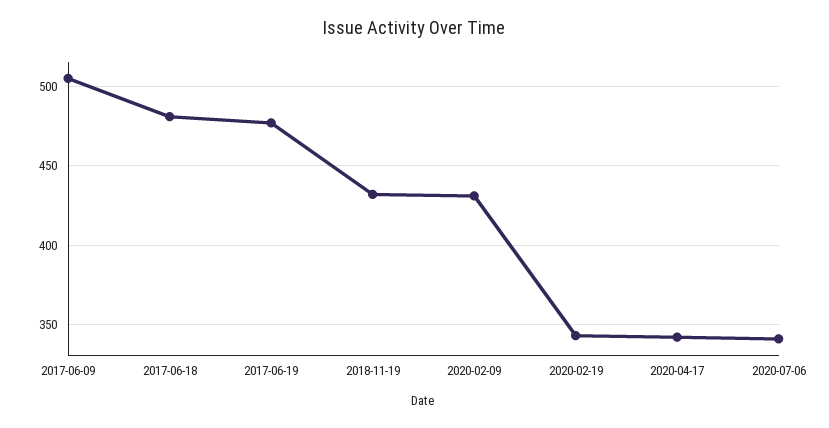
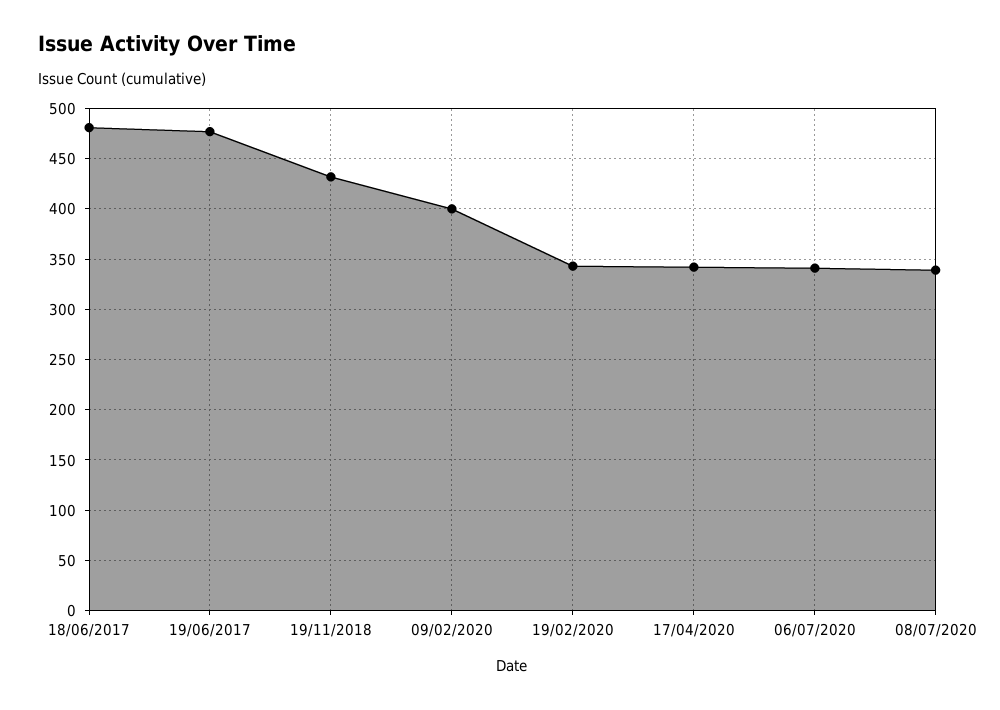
2017-06-09: 505 -> none
2020-02-09: 430 -> 400
08/07/2020: none -> 340

